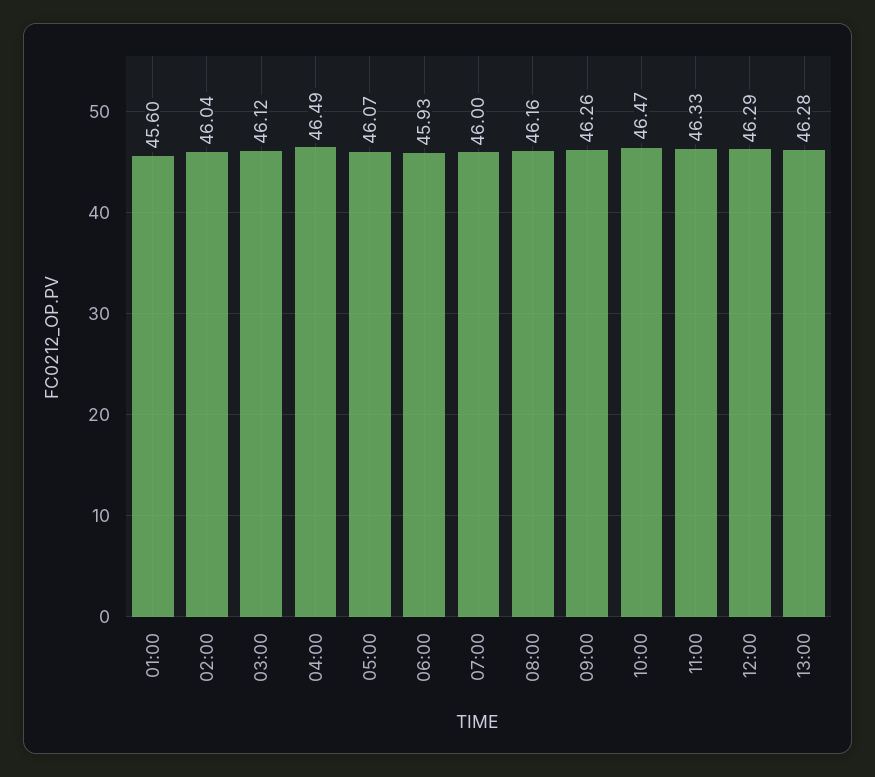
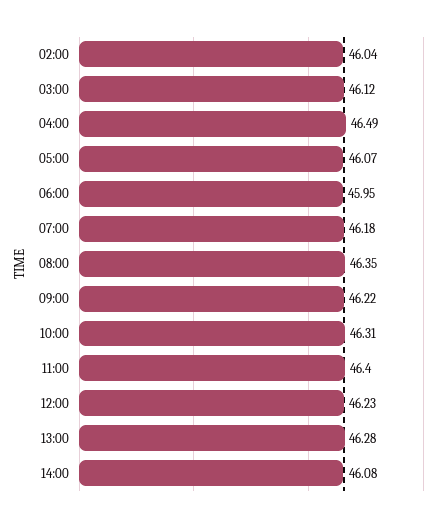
01:00: 45.6 -> none
06:00: 45.93 -> 45.95
07:00: 46 -> 46.18
08:00: 46.16 -> 46.35
09:00: 46.26 -> 46.22
10:00: 46.47 -> 46.31
11:00: 46.33 -> 46.4
12:00: 46.29 -> 46.23
14:00: none -> 46.08

